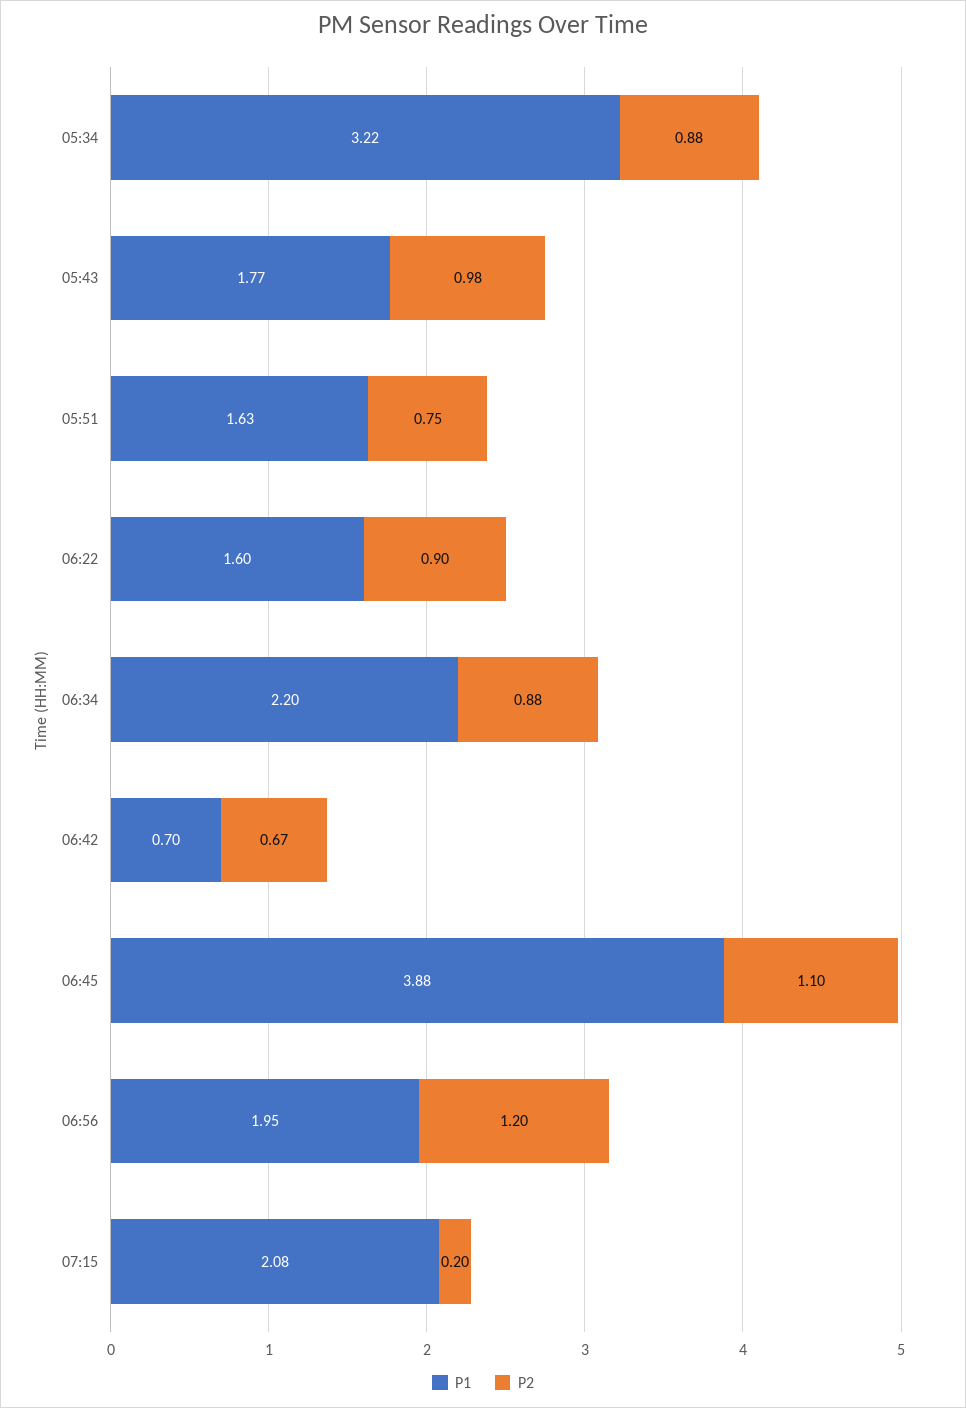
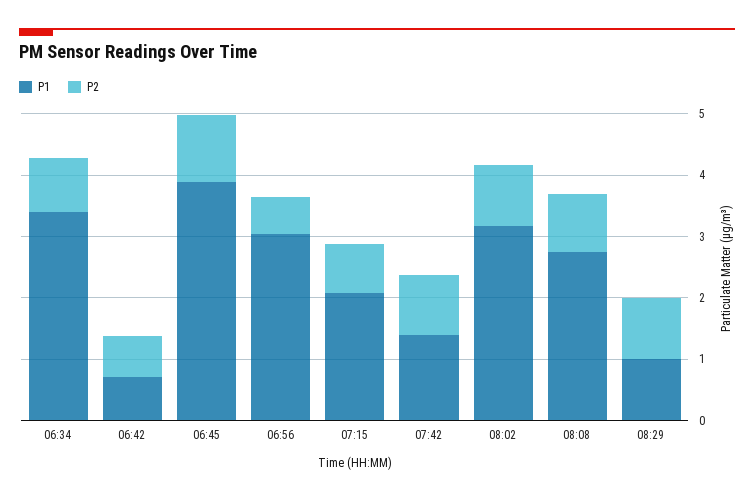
P1, 05:34: 3.22 -> none
P2, 05:34: 0.88 -> none
P1, 05:43: 1.77 -> none
P2, 05:43: 0.98 -> none
P1, 05:51: 1.63 -> none
P2, 05:51: 0.75 -> none
P1, 06:22: 1.6 -> none
P2, 06:22: 0.9 -> none
P1, 06:34: 2.2 -> 3.4
P1, 06:56: 1.95 -> 3
P2, 06:56: 1.2 -> 0.6
P2, 07:15: 0.2 -> 0.8
P1, 07:42: none -> 1.4
P2, 07:42: none -> 1
P1, 08:02: none -> 3.2
P2, 08:02: none -> 1
P1, 08:08: none -> 2.8
P2, 08:08: none -> 1
P1, 08:29: none -> 1
P2, 08:29: none -> 1

